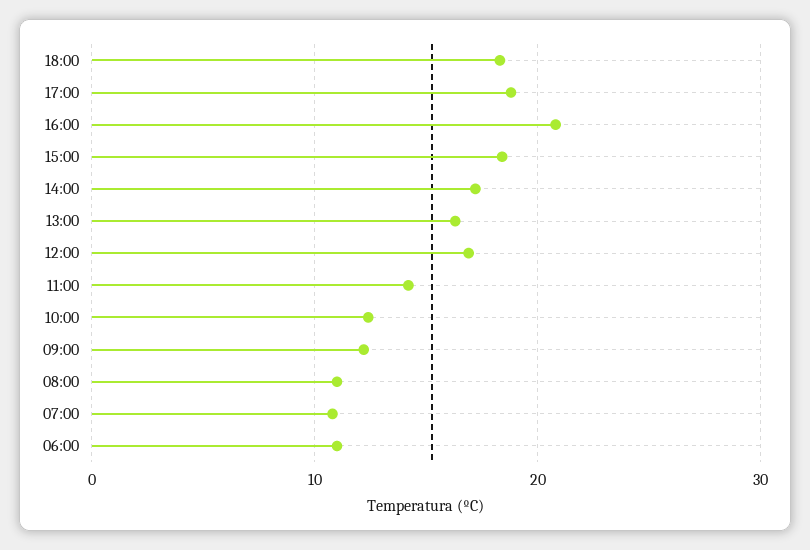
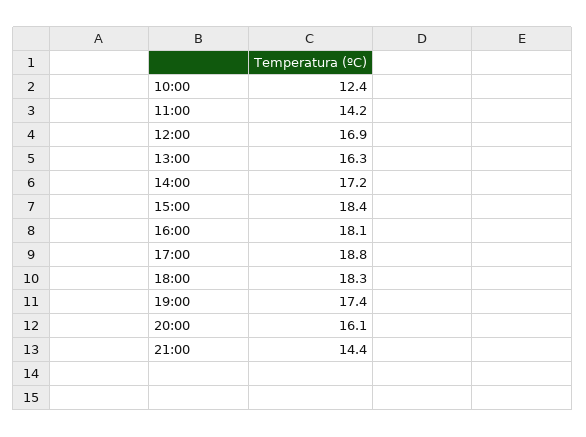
16:00: 21 -> 18.1
09:00: 12 -> none
08:00: 11 -> none
07:00: 11 -> none
06:00: 11 -> none
19:00: none -> 17.4
20:00: none -> 16.1
21:00: none -> 14.4

